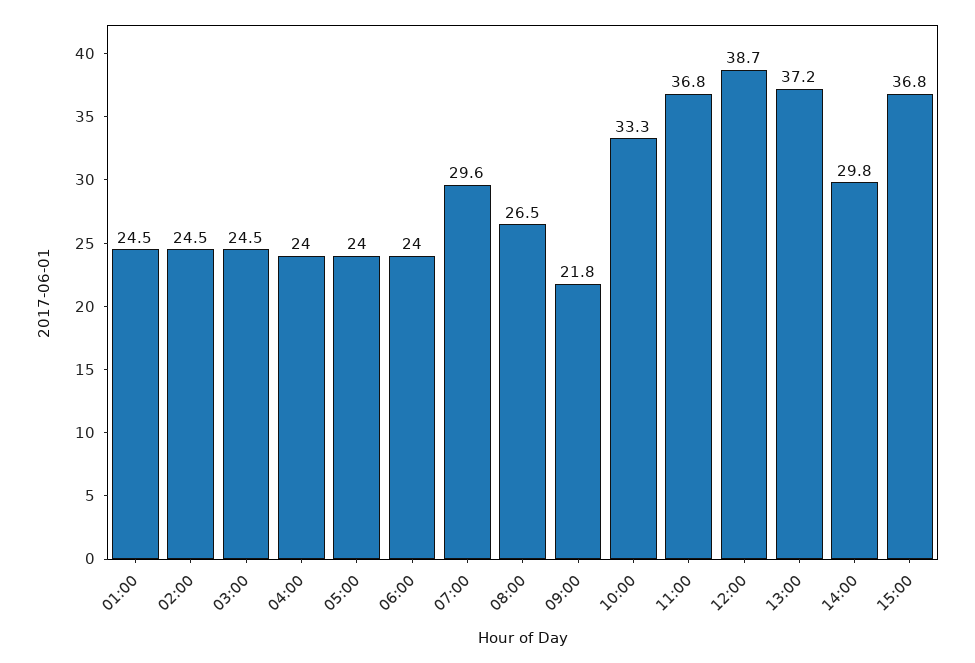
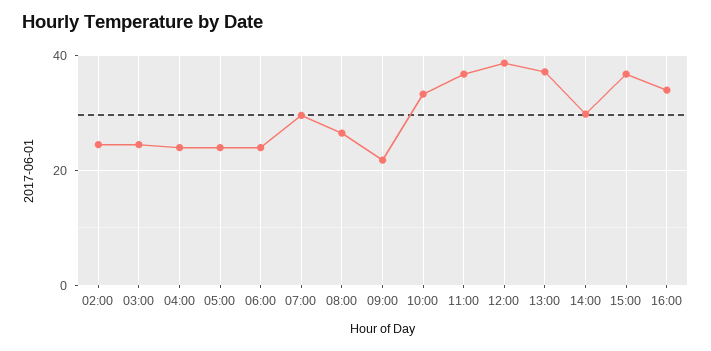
01:00: 24.5 -> none
16:00: none -> 34

